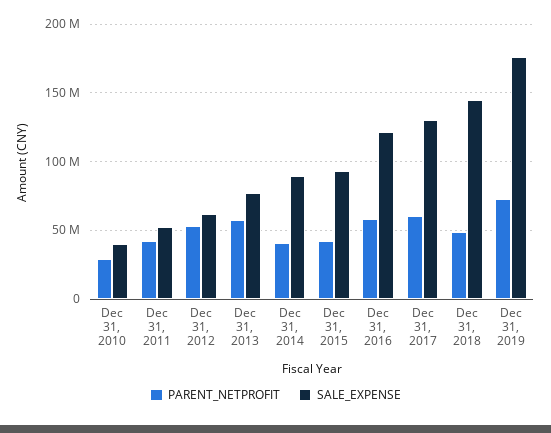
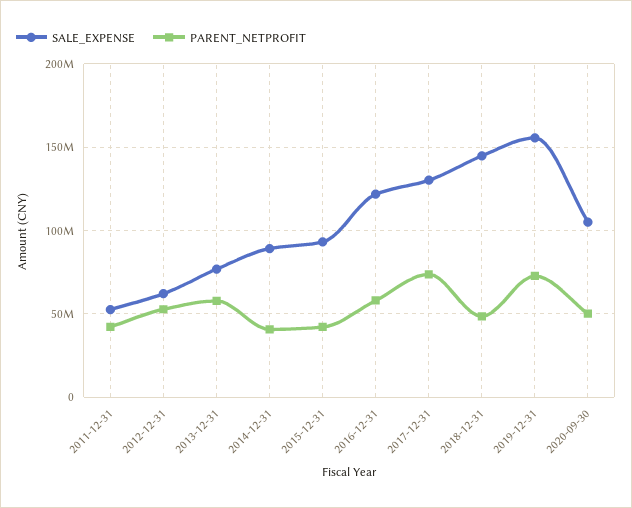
PARENT_NETPROFIT, Dec 31, 2010: 30000000 -> none
SALE_EXPENSE, Dec 31, 2010: 40000000 -> none
PARENT_NETPROFIT, Dec 31, 2017: 60000000 -> 75000000
SALE_EXPENSE, Dec 31, 2019: 175000000 -> 155000000
SALE_EXPENSE, 2020-09-30: none -> 105000000
PARENT_NETPROFIT, 2020-09-30: none -> 50000000

